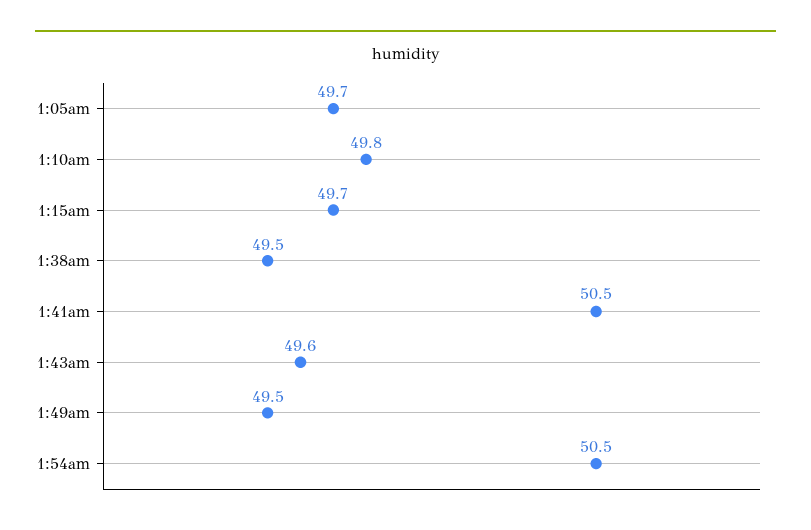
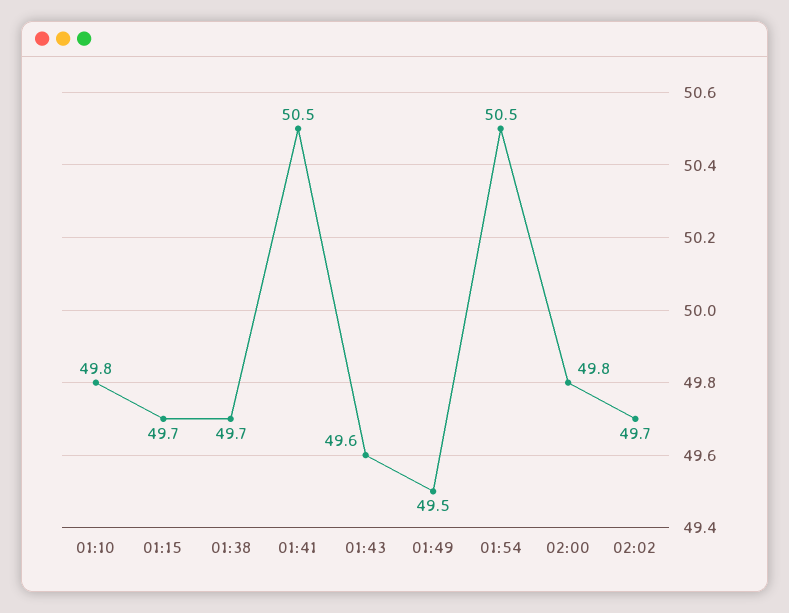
1:05am: 49.7 -> none
1:38am: 49.5 -> 49.7
02:00: none -> 49.8
02:02: none -> 49.7

